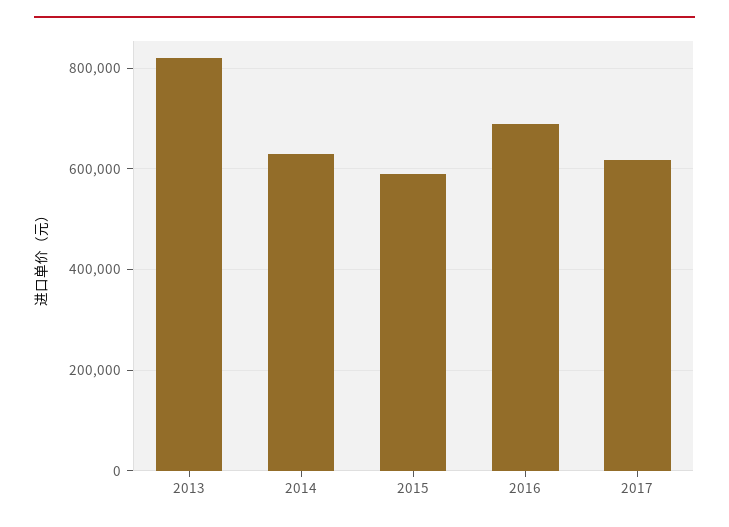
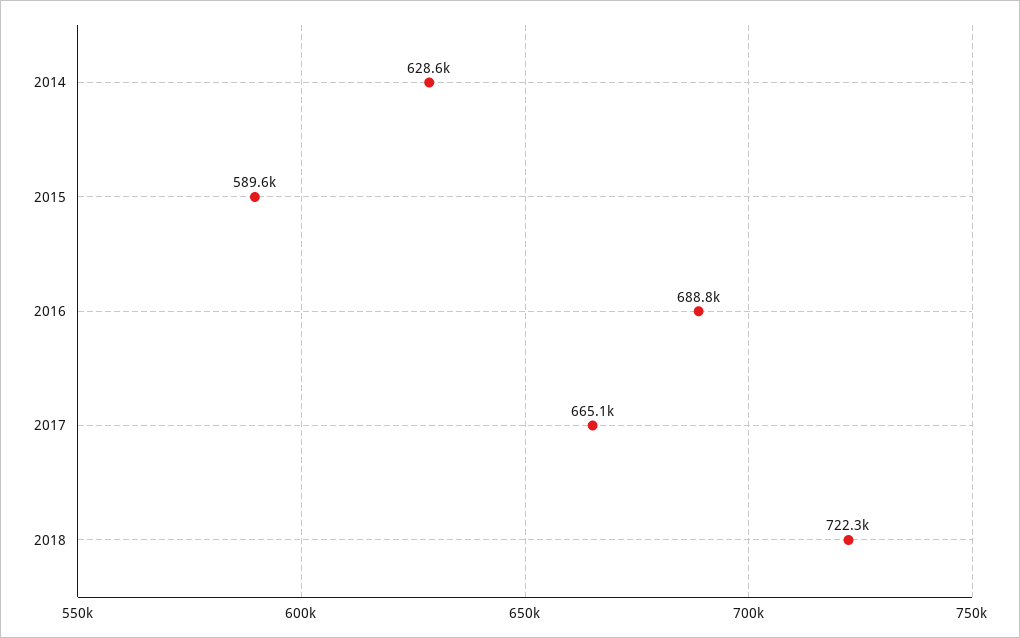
2013: 820000 -> none
2017: 620000 -> 665100
2018: none -> 722300

